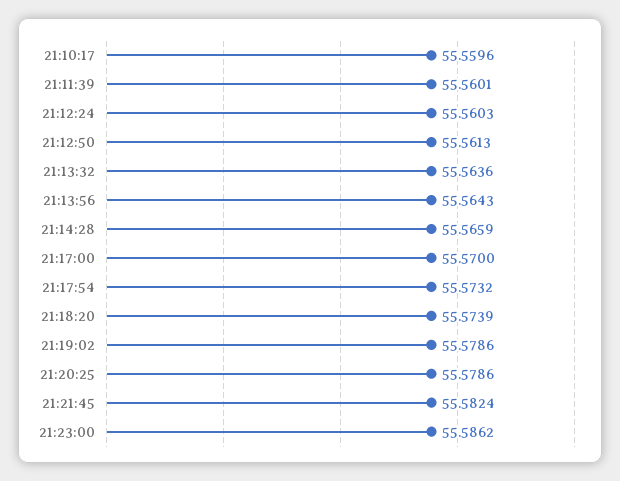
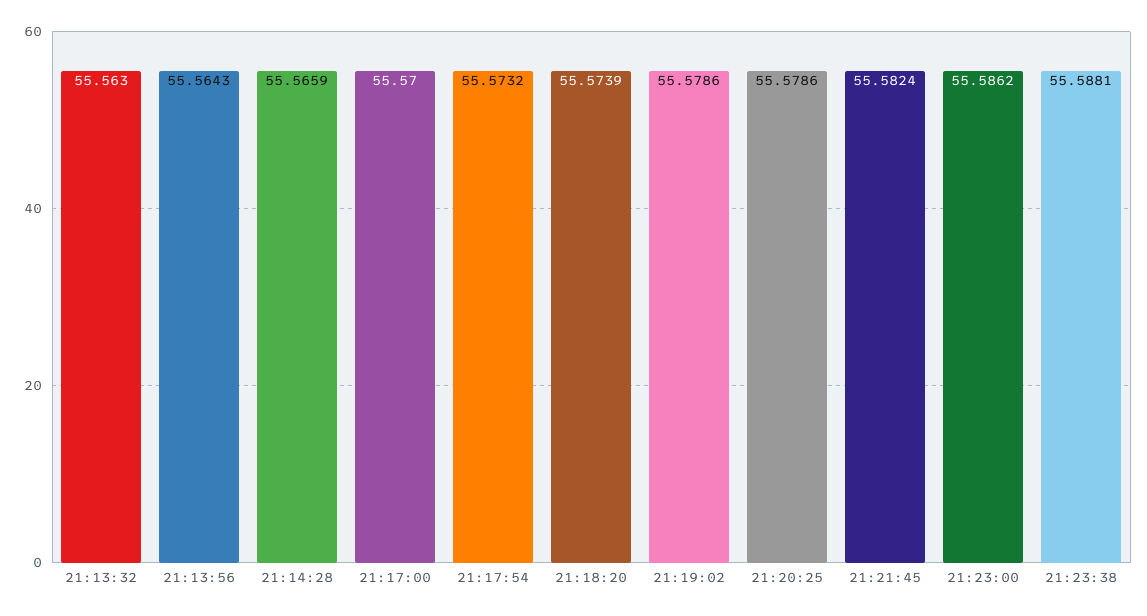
21:10:17: 55.5596 -> none
21:11:39: 55.5601 -> none
21:12:24: 55.5603 -> none
21:12:50: 55.5613 -> none
21:13:32: 55.5636 -> 55.563
21:23:38: none -> 55.5881

